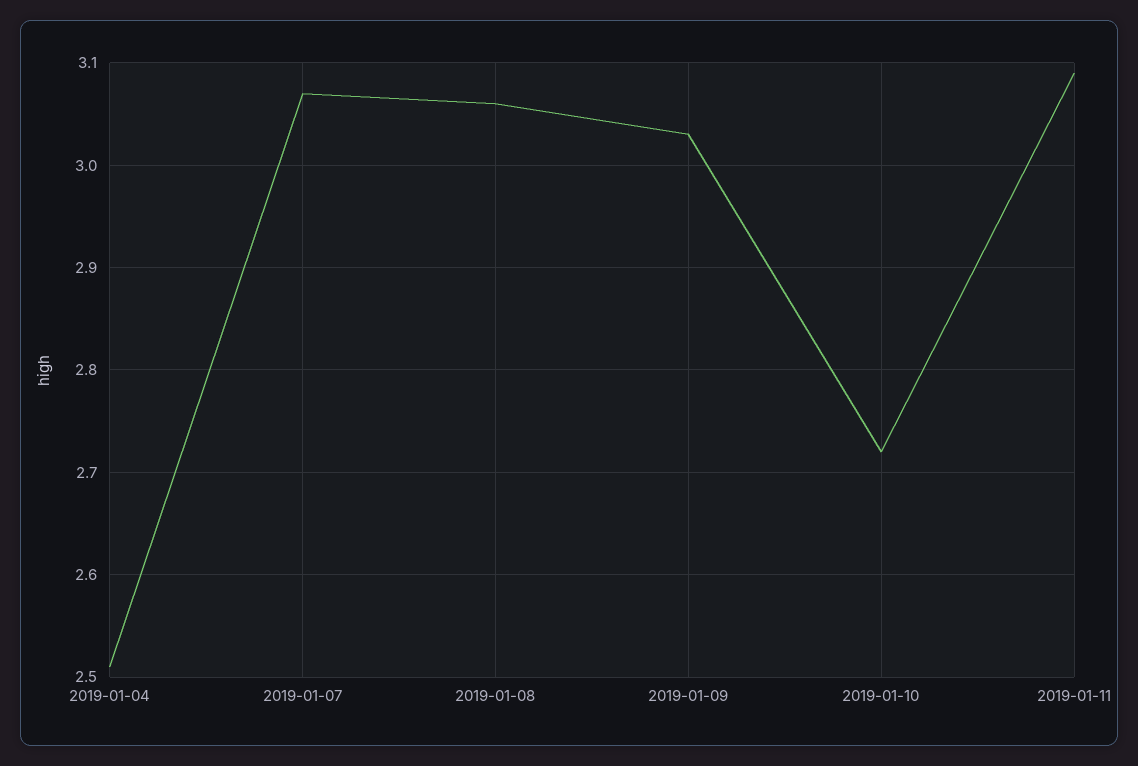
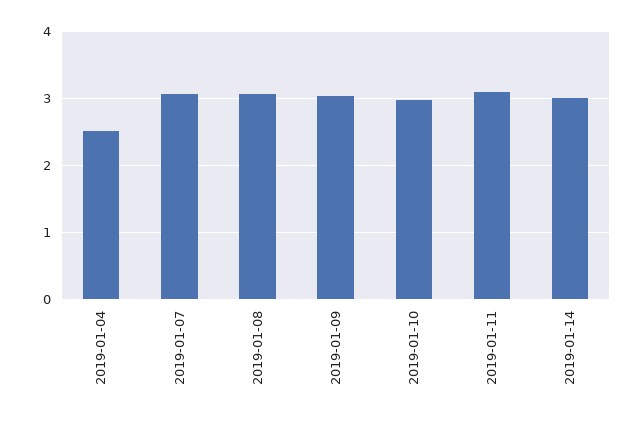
2019-01-10: 2.72 -> 3
2019-01-14: none -> 3

